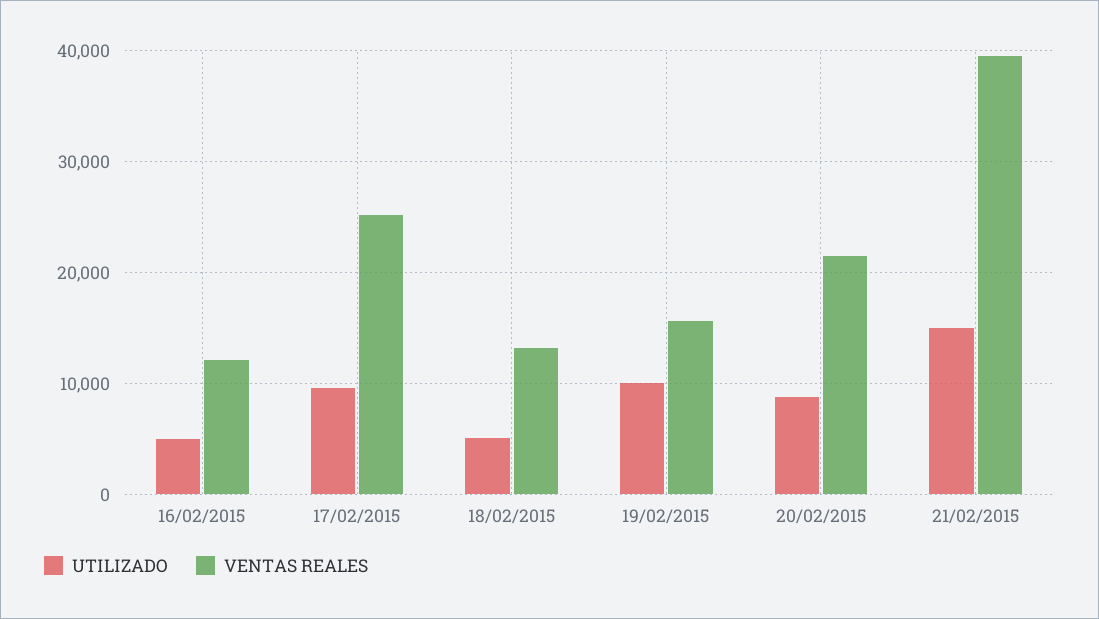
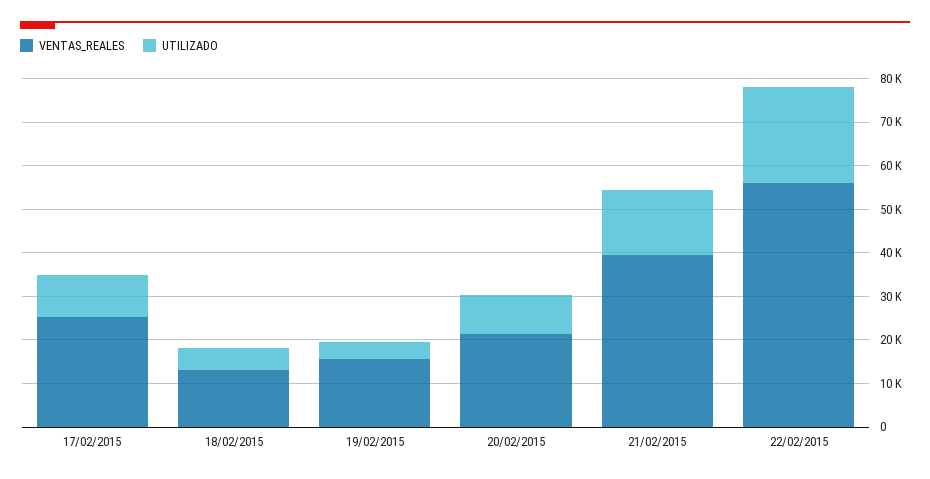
UTILIZADO, 16/02/2015: 5000 -> none
VENTAS REALES, 16/02/2015: 12000 -> none
UTILIZADO, 19/02/2015: 10000 -> 4000
VENTAS REALES, 22/02/2015: none -> 56000
UTILIZADO, 22/02/2015: none -> 22000

